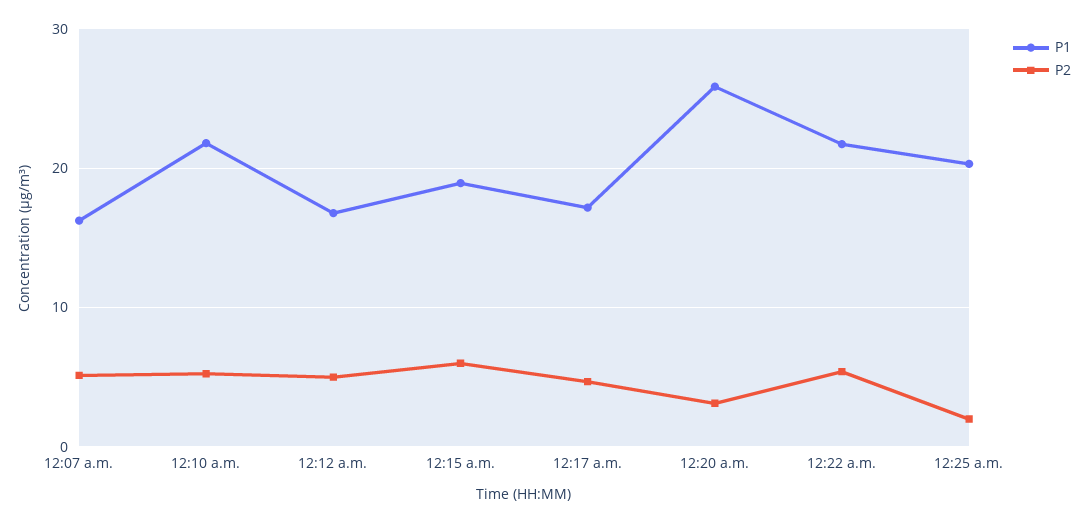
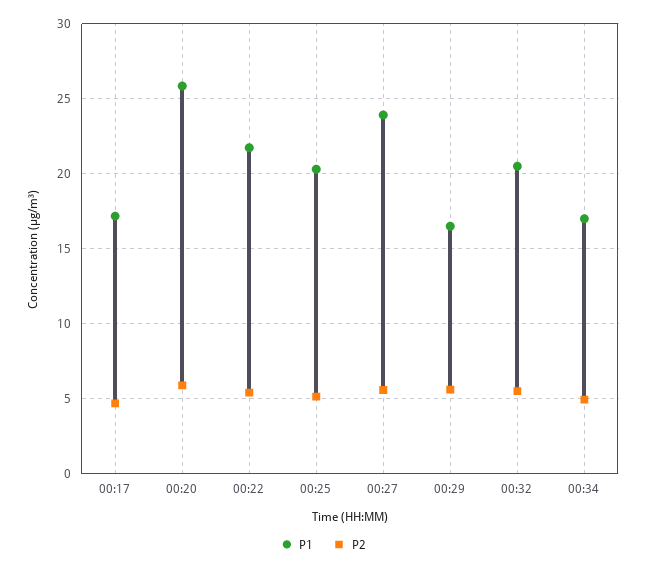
P1, 12:07 a.m.: 16 -> none
P2, 12:07 a.m.: 5 -> none
P1, 12:10 a.m.: 22 -> none
P2, 12:10 a.m.: 5 -> none
P1, 12:12 a.m.: 17 -> none
P2, 12:12 a.m.: 5 -> none
P1, 12:15 a.m.: 19 -> none
P2, 12:15 a.m.: 6 -> none
P2, 12:20 a.m.: 3 -> 6
P2, 12:25 a.m.: 2 -> 5
P1, 00:27: none -> 24
P2, 00:27: none -> 5.5
P1, 00:29: none -> 16.5
P2, 00:29: none -> 5.5
P1, 00:32: none -> 20.5
P2, 00:32: none -> 5.5
P1, 00:34: none -> 17
P2, 00:34: none -> 5

